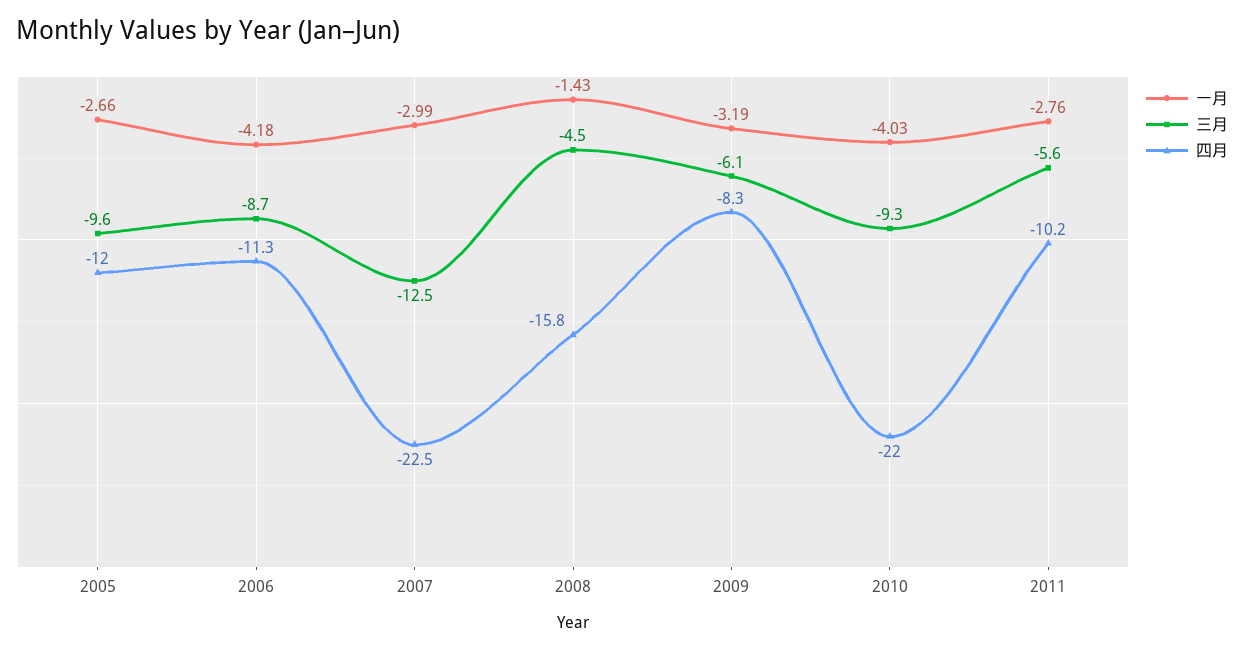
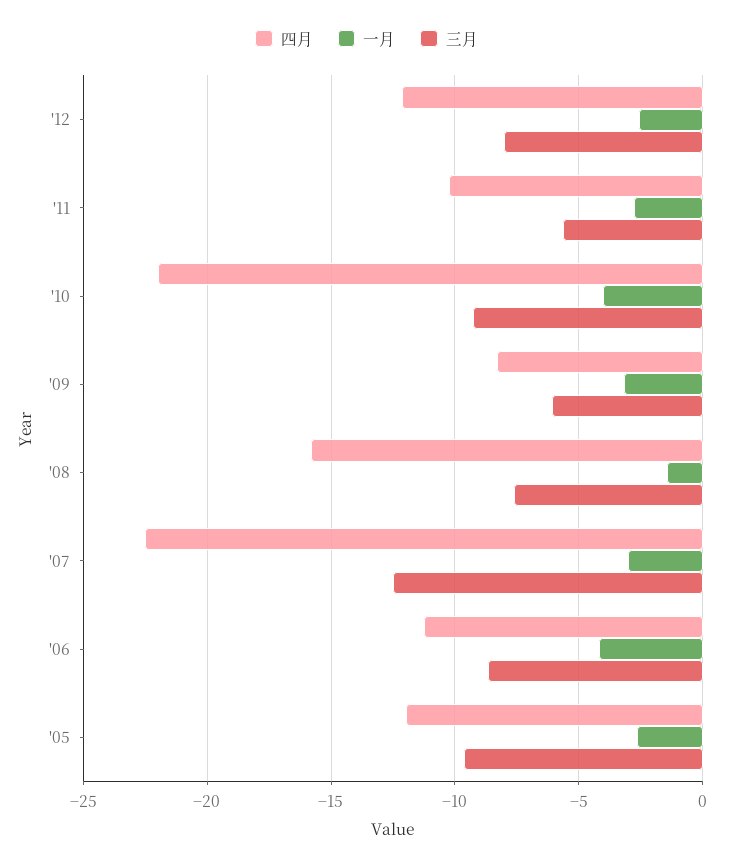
三月, 2008: -4.5 -> -7.5
四月, '12: none -> -12
一月, '12: none -> -2.5
三月, '12: none -> -8

